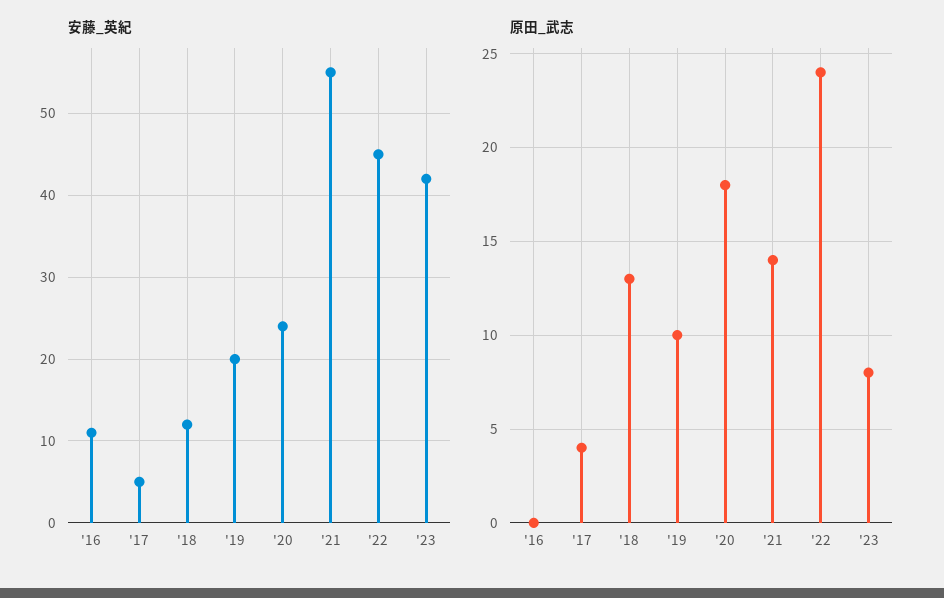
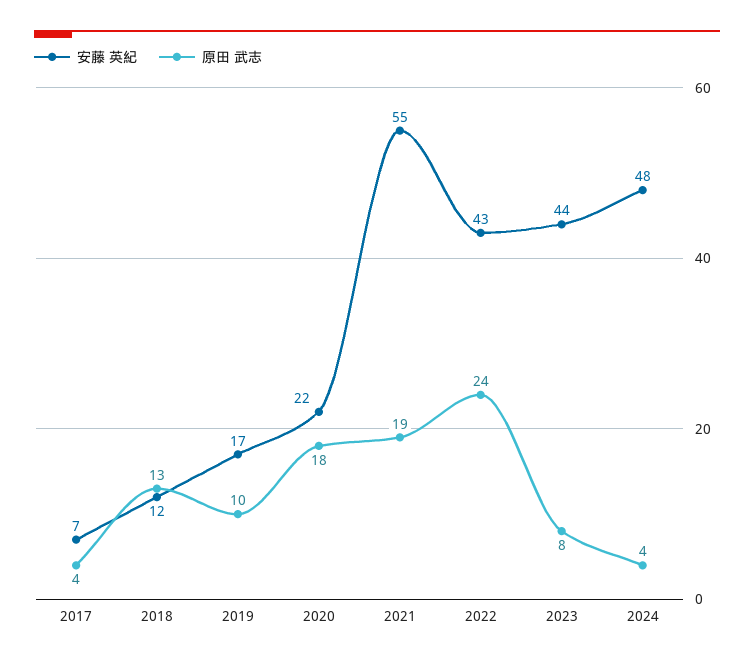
安藤_英紀, '16: 11 -> none
安藤_英紀, '17: 5 -> 7
安藤_英紀, '19: 20 -> 17
安藤_英紀, '20: 24 -> 22
安藤_英紀, '22: 45 -> 43
安藤_英紀, '23: 42 -> 44
原田_武志, '16: 0 -> none
原田_武志, '21: 14 -> 19
安藤_英紀, 2024: none -> 48
原田_武志, 2024: none -> 4

